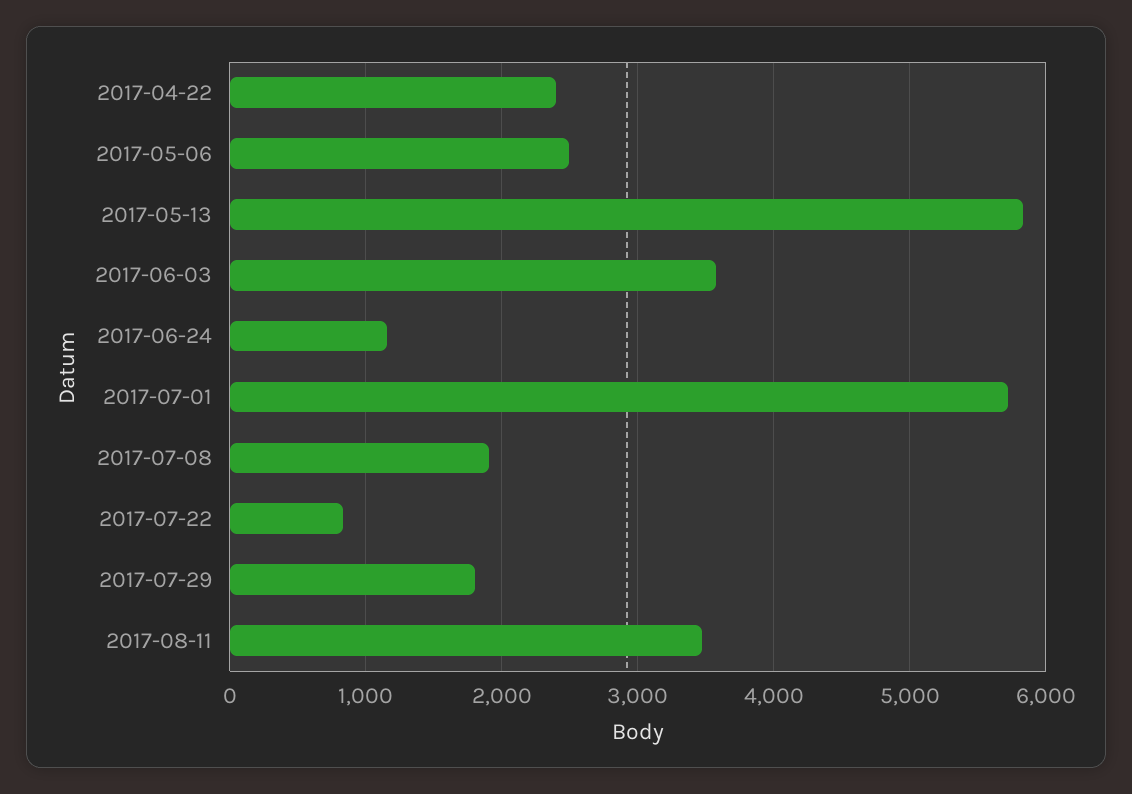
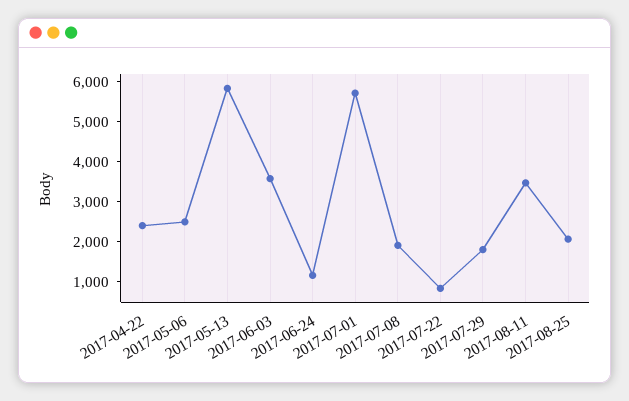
2017-08-25: none -> 2000

